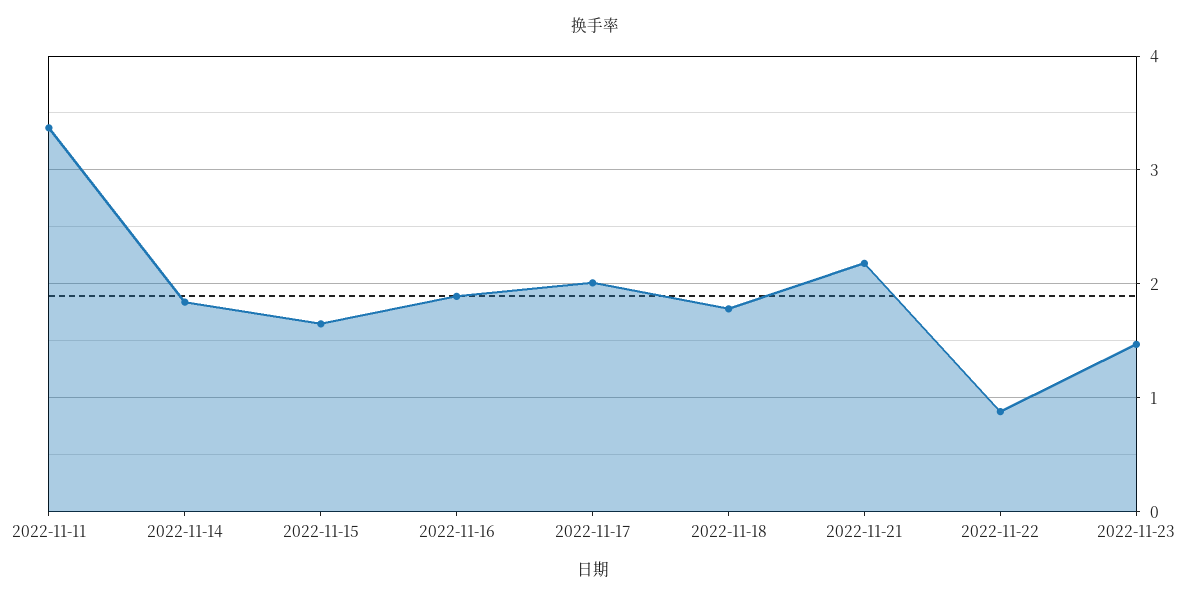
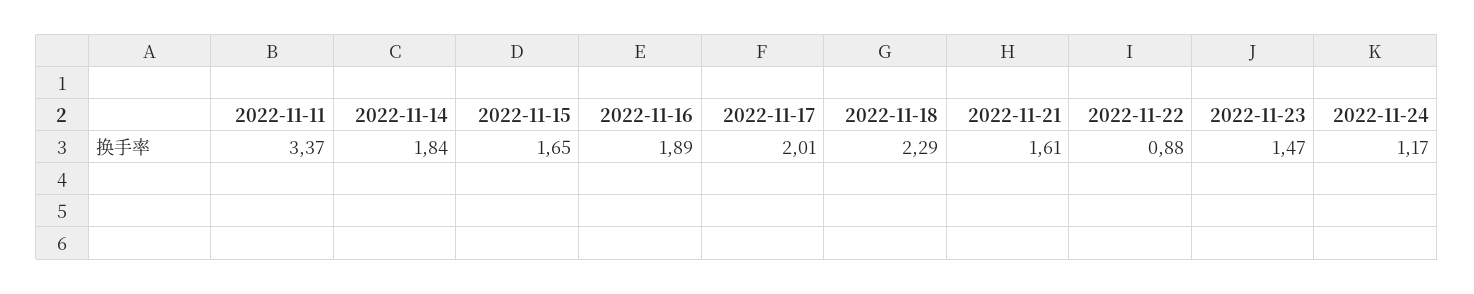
2022-11-18: 1.8 -> 2.29
2022-11-21: 2.2 -> 1.61
2022-11-24: none -> 1.17

